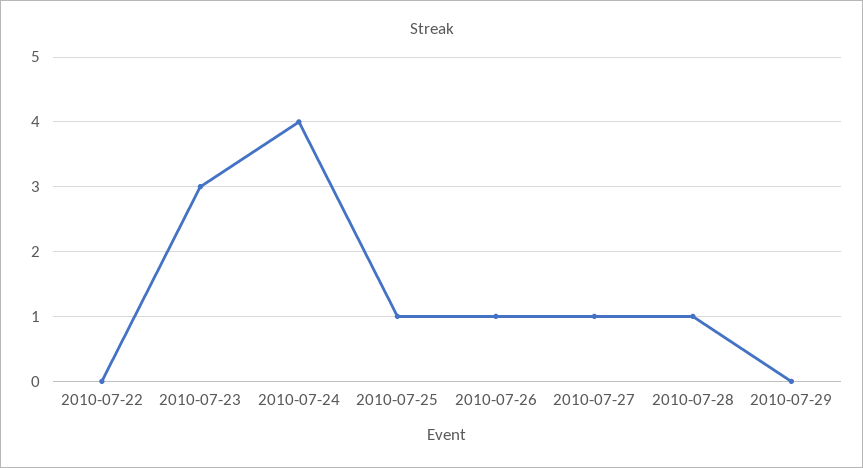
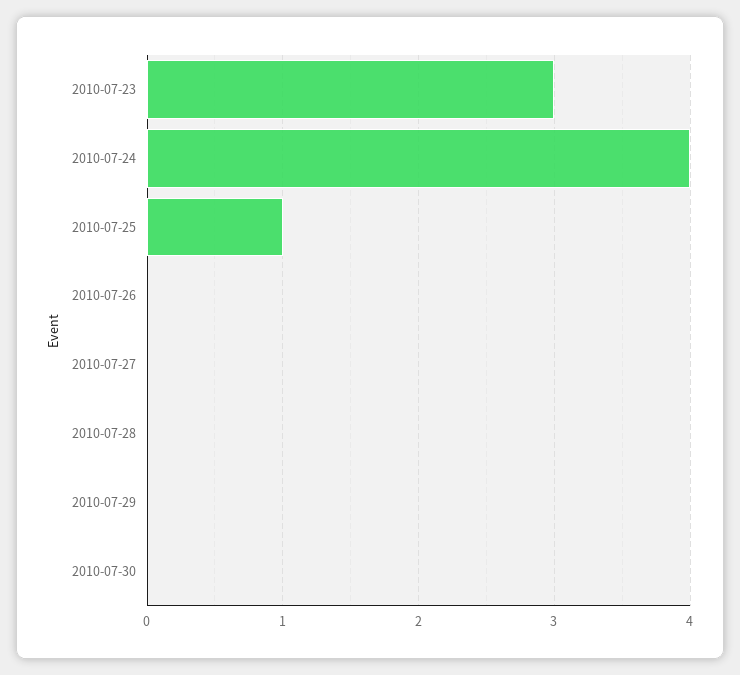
2010-07-22: 0 -> none
2010-07-26: 1 -> 0
2010-07-27: 1 -> 0
2010-07-28: 1 -> 0
2010-07-30: none -> 0

